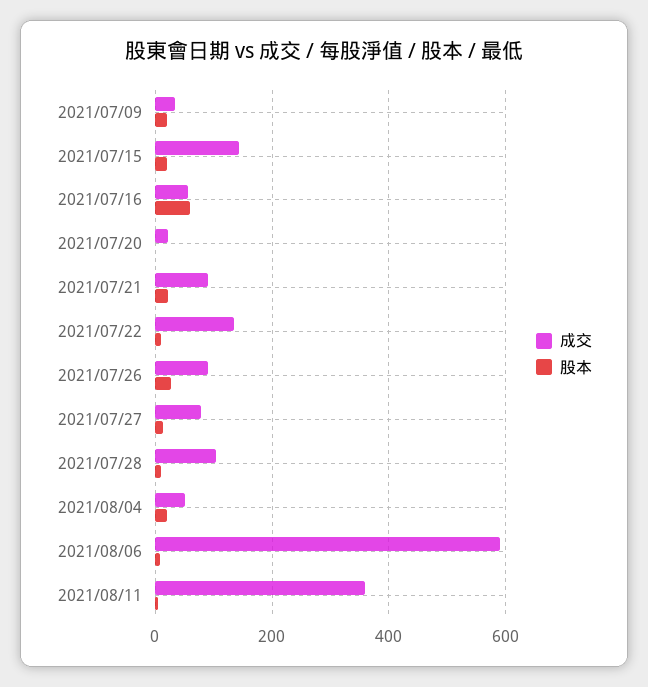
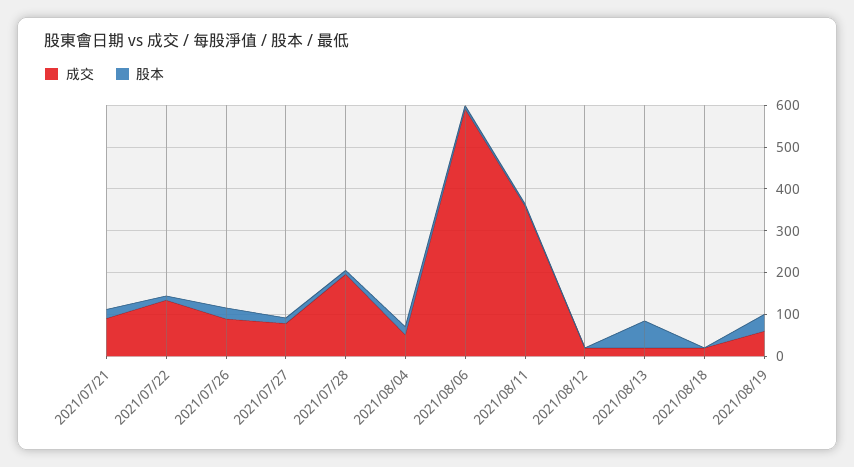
成交, 2021/07/09: 40 -> none
股本, 2021/07/09: 20 -> none
成交, 2021/07/15: 140 -> none
股本, 2021/07/15: 20 -> none
成交, 2021/07/16: 60 -> none
股本, 2021/07/16: 60 -> none
成交, 2021/07/20: 20 -> none
股本, 2021/07/20: 0 -> none
成交, 2021/07/28: 100 -> 200
成交, 2021/08/12: none -> 20
股本, 2021/08/12: none -> 0
成交, 2021/08/13: none -> 20
股本, 2021/08/13: none -> 60
成交, 2021/08/18: none -> 20
股本, 2021/08/18: none -> 0
成交, 2021/08/19: none -> 60
股本, 2021/08/19: none -> 40

